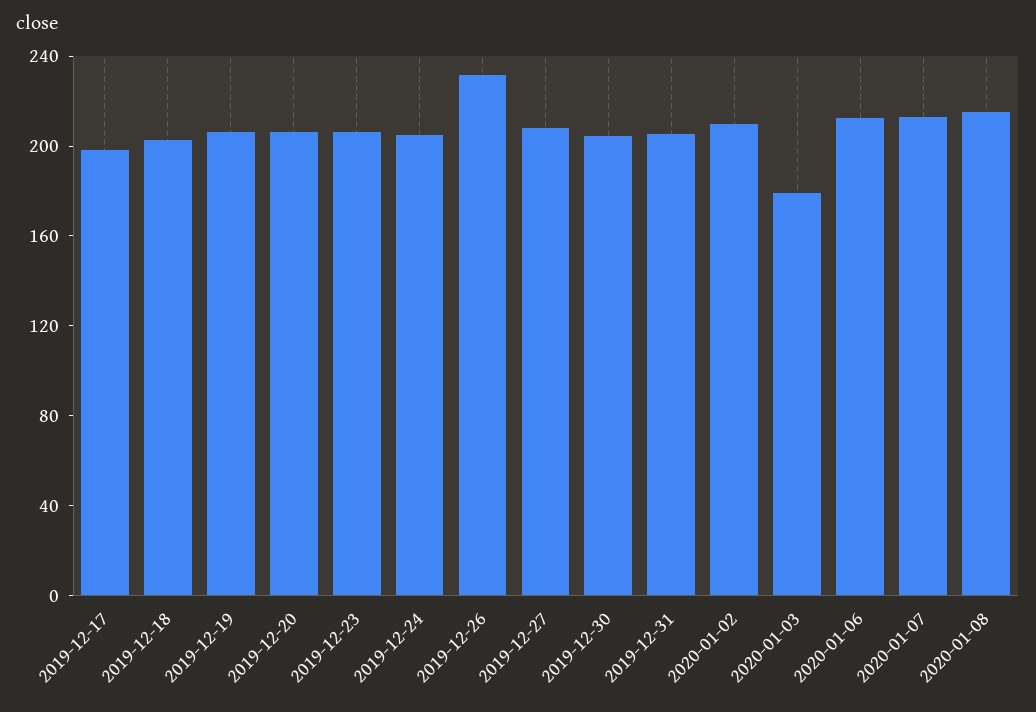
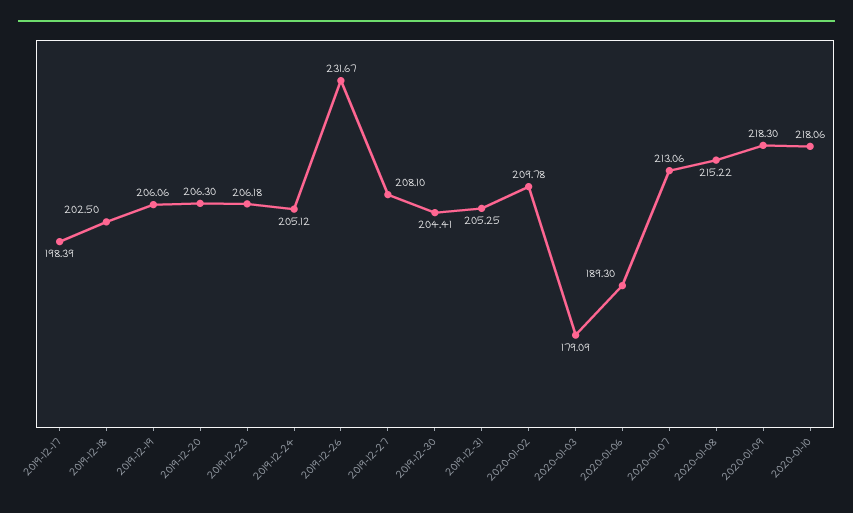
2020-01-06: 210 -> 189.3
2020-01-09: none -> 218.3
2020-01-10: none -> 218.06

